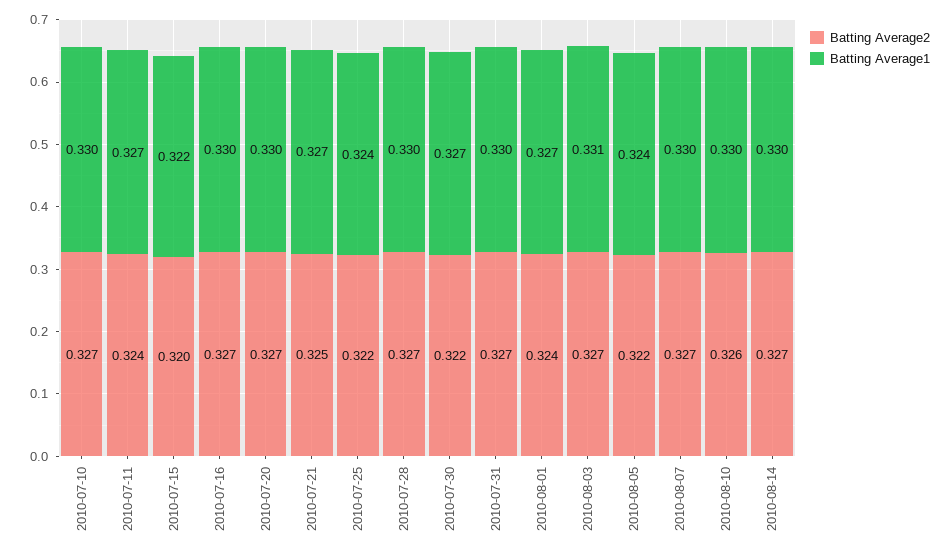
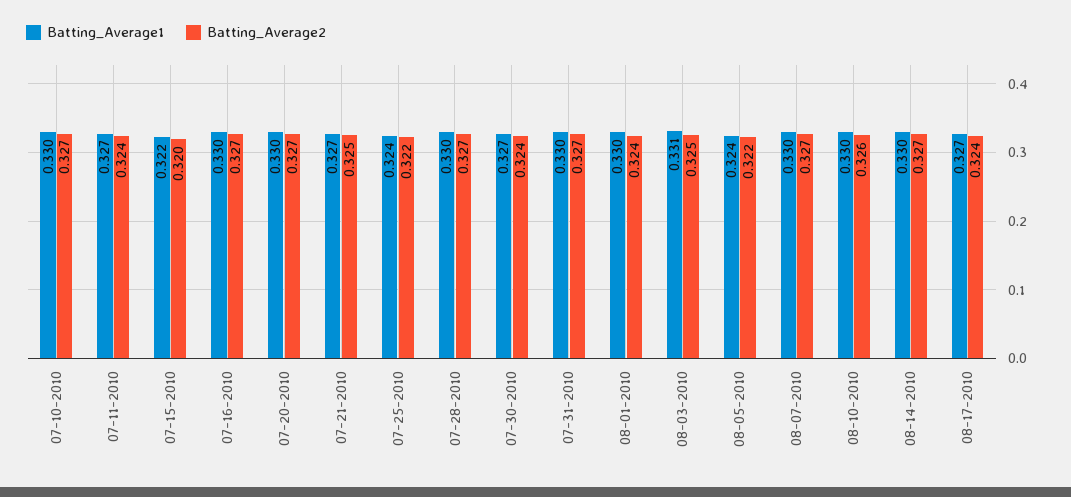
Batting Average2, 2010-07-30: 0.322 -> 0.324
Batting Average1, 2010-08-01: 0.327 -> 0.33
Batting Average2, 2010-08-03: 0.327 -> 0.325
Batting Average1, 08-17-2010: none -> 0.327
Batting Average2, 08-17-2010: none -> 0.324

